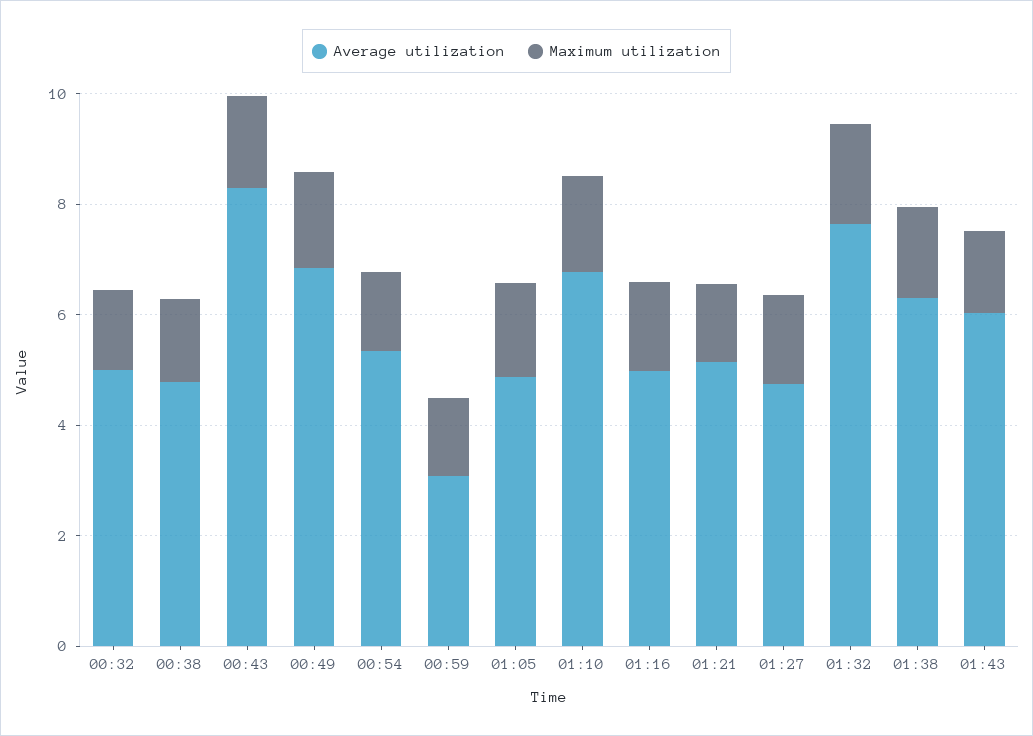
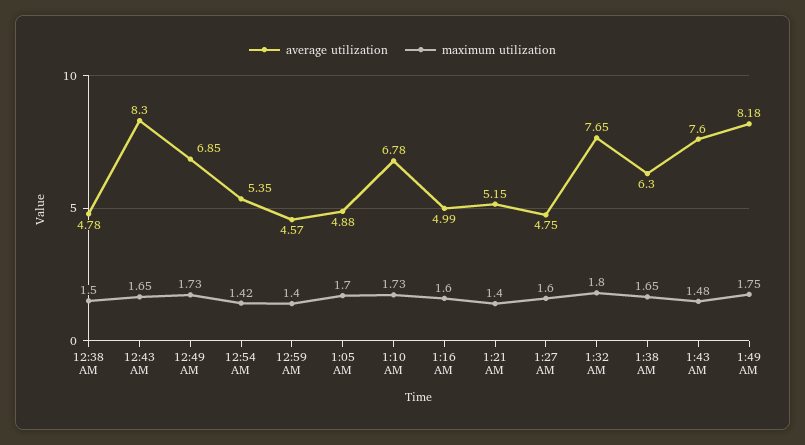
Average utilization, 00:32: 5 -> none
Maximum utilization, 00:32: 1.5 -> none
Average utilization, 00:59: 3 -> 4.57
Average utilization, 01:43: 6 -> 7.6
Average utilization, 1:49 AM: none -> 8.18
Maximum utilization, 1:49 AM: none -> 1.75

